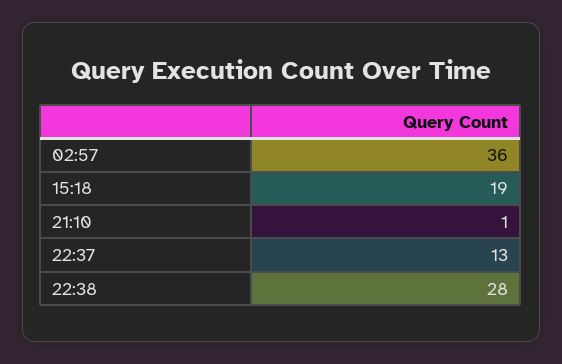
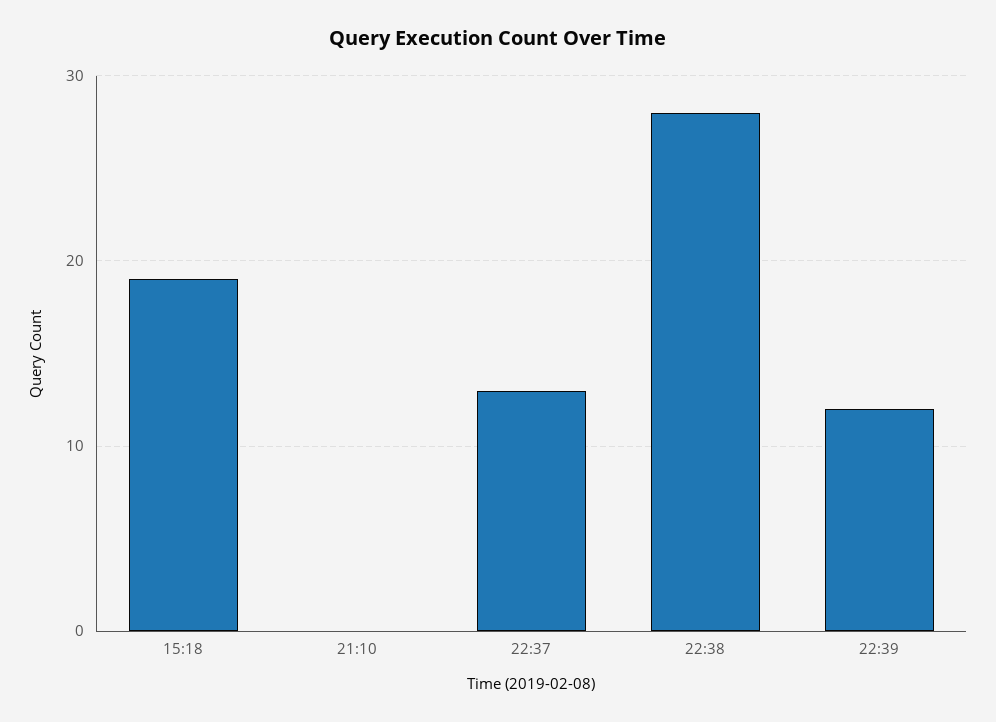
02:57: 36 -> none
21:10: 1 -> 0
22:39: none -> 12

